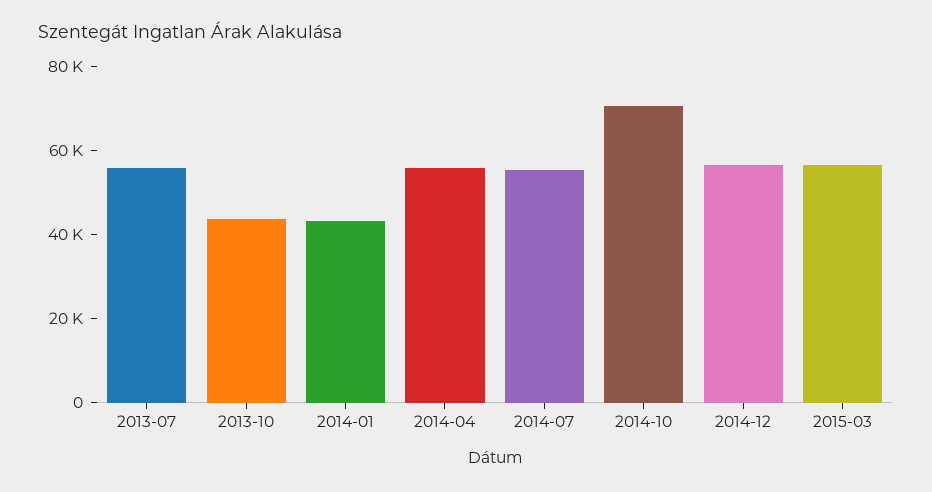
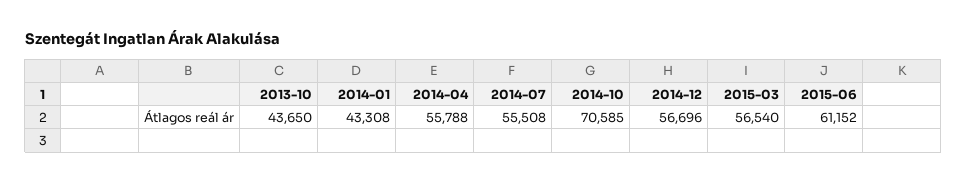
2013-07: 55000 -> none
2015-06: none -> 61152

